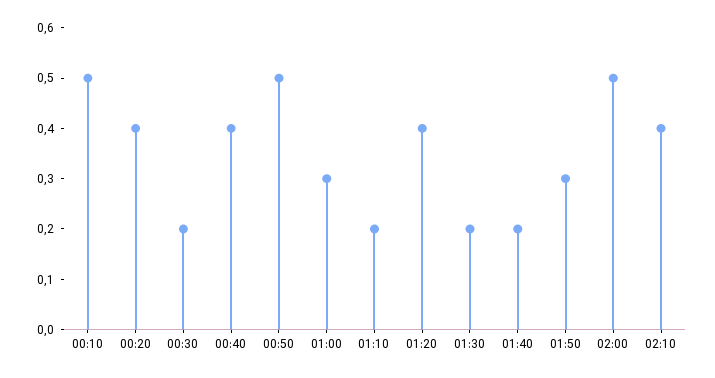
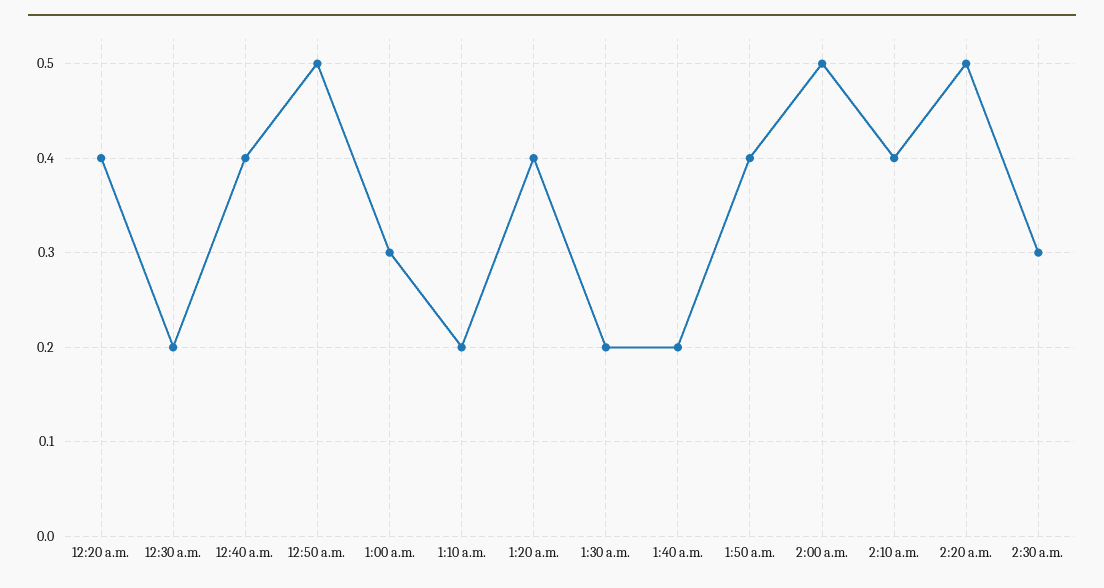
00:10: 0.5 -> none
01:50: 0.3 -> 0.4
2:20 a.m.: none -> 0.5
2:30 a.m.: none -> 0.3

